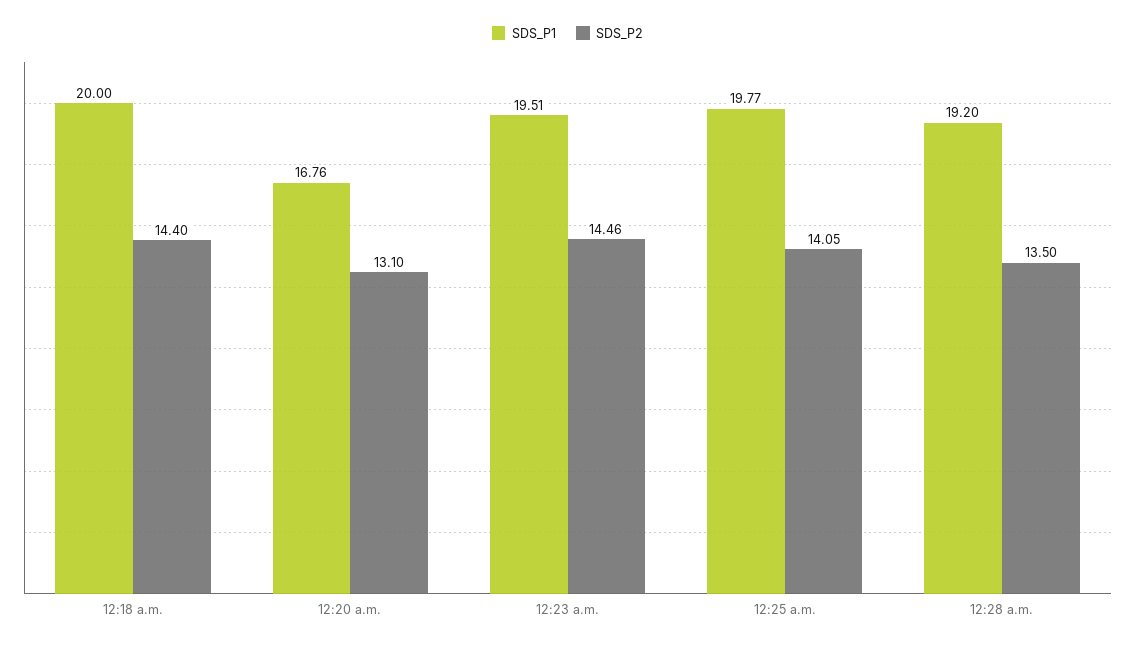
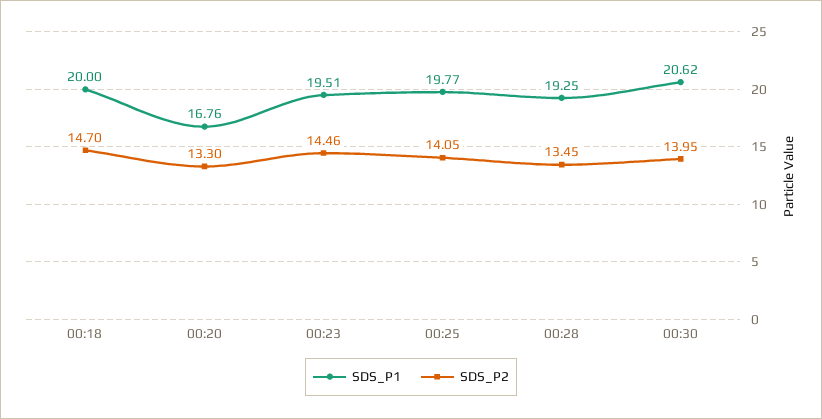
SDS_P2, 12:18 a.m.: 14.4 -> 14.7
SDS_P2, 12:20 a.m.: 13.1 -> 13.3
SDS_P1, 12:28 a.m.: 19.2 -> 19.25
SDS_P2, 12:28 a.m.: 13.5 -> 13.45
SDS_P1, 00:30: none -> 20.62
SDS_P2, 00:30: none -> 13.95

